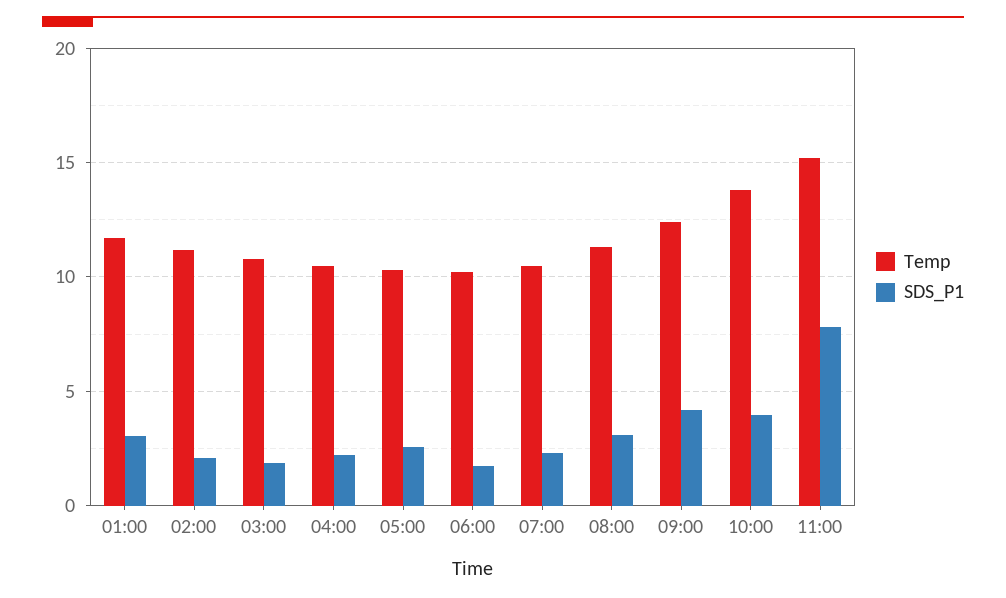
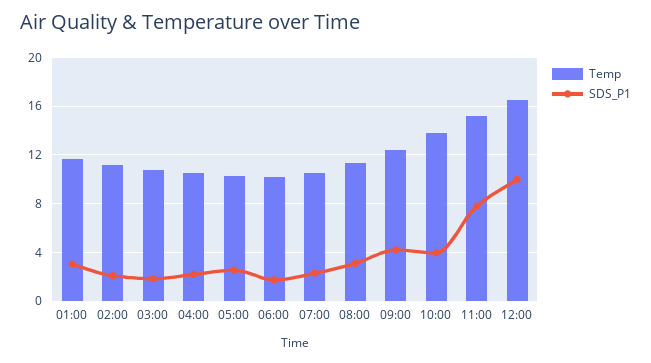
Temp, 12:00: none -> 16.5
SDS_P1, 12:00: none -> 10

